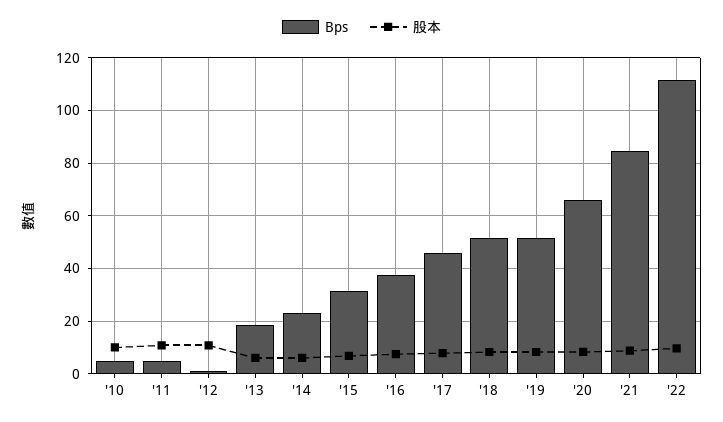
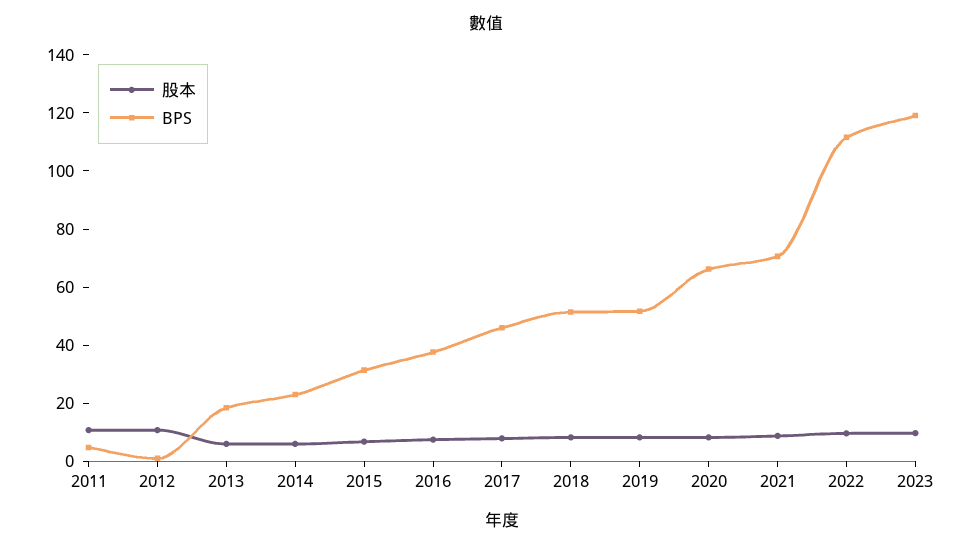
Bps, '10: 5 -> none
股本, '10: 10 -> none
Bps, '21: 85 -> 70
股本, 2023: none -> 10
Bps, 2023: none -> 120

